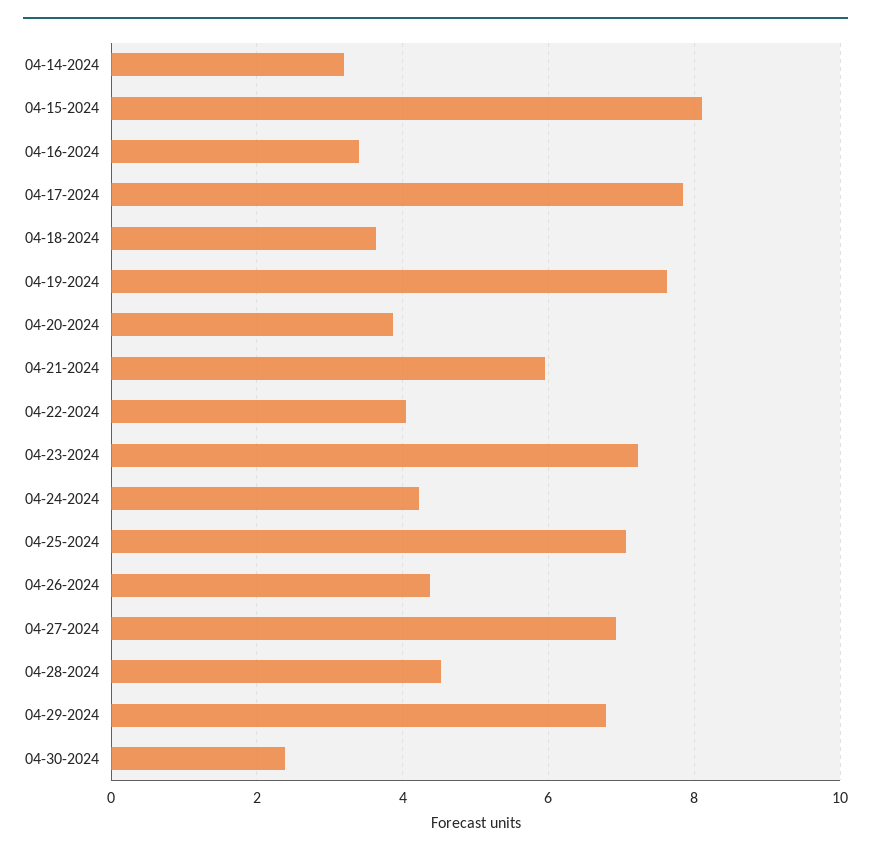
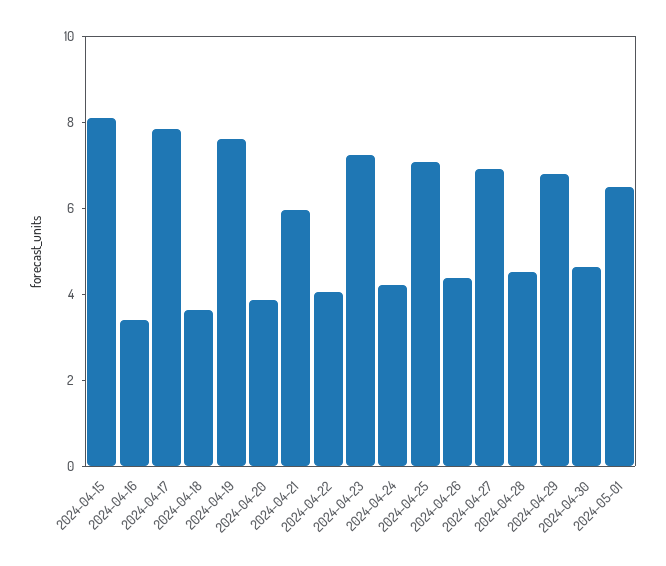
04-14-2024: 3.2 -> none
04-30-2024: 2.4 -> 4.5
2024-05-01: none -> 6.5

